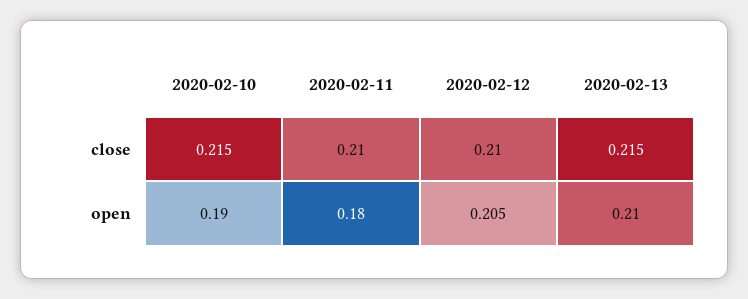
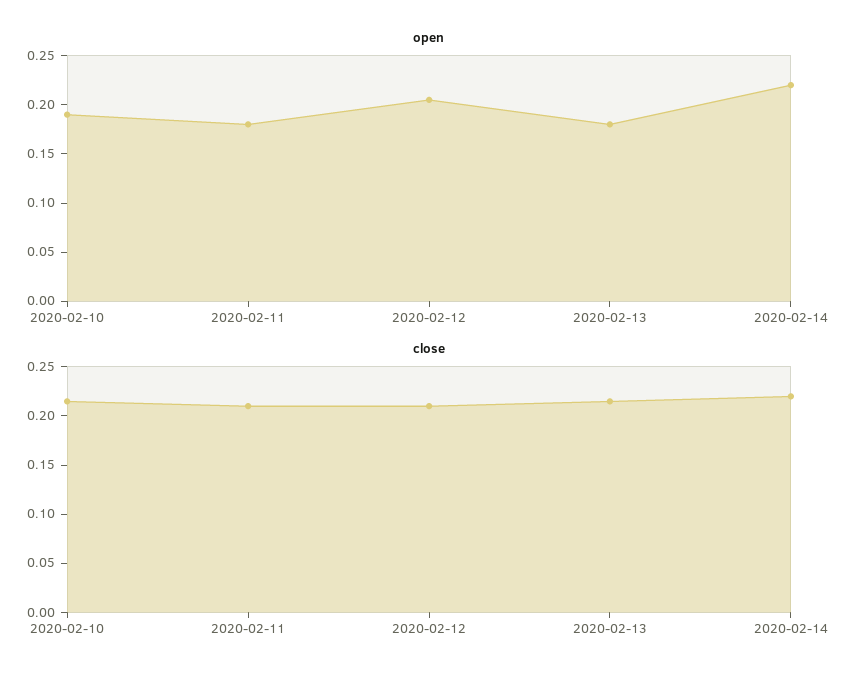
open, 2020-02-13: 0.21 -> 0.18
open, 2020-02-14: none -> 0.22
close, 2020-02-14: none -> 0.22

